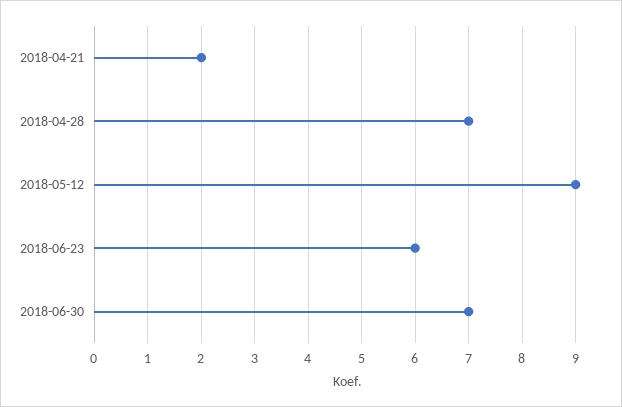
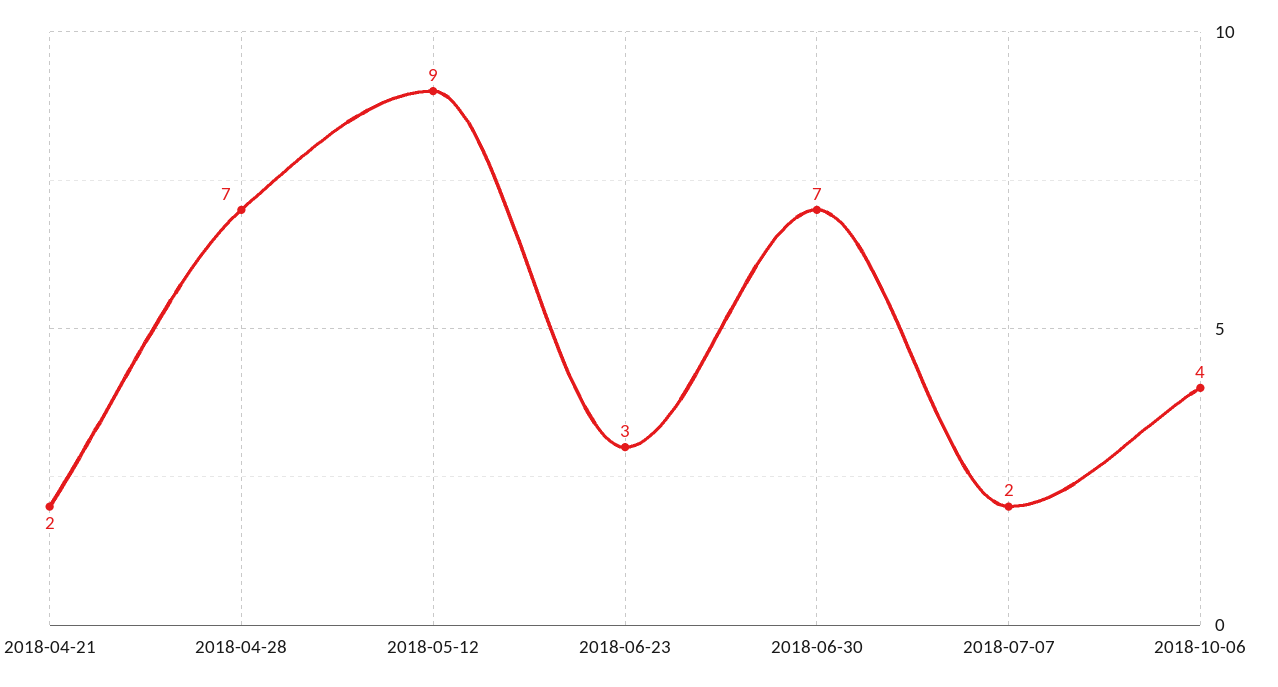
2018-06-23: 6 -> 3
2018-07-07: none -> 2
2018-10-06: none -> 4

